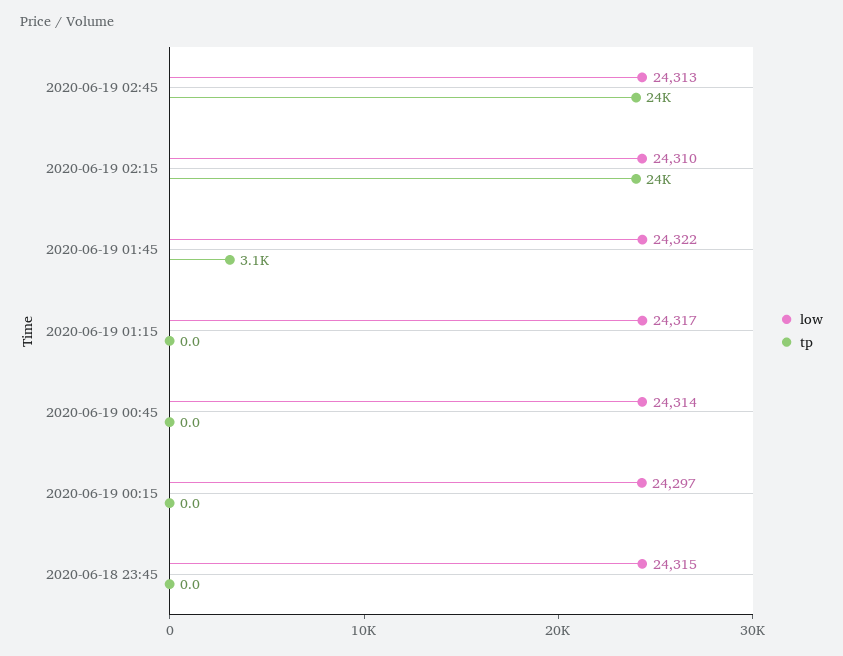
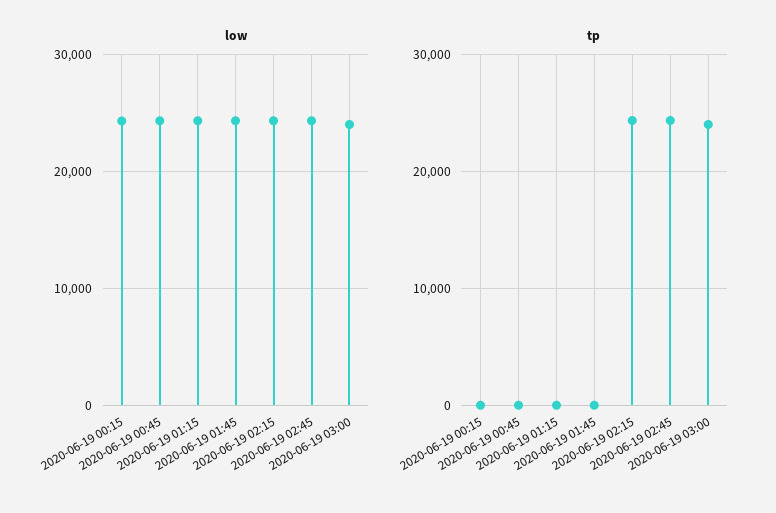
tp, 2020-06-19 01:45: 3100 -> 0
low, 2020-06-18 23:45: 24315 -> none
tp, 2020-06-18 23:45: 0 -> none
low, 2020-06-19 03:00: none -> 24000
tp, 2020-06-19 03:00: none -> 24000

